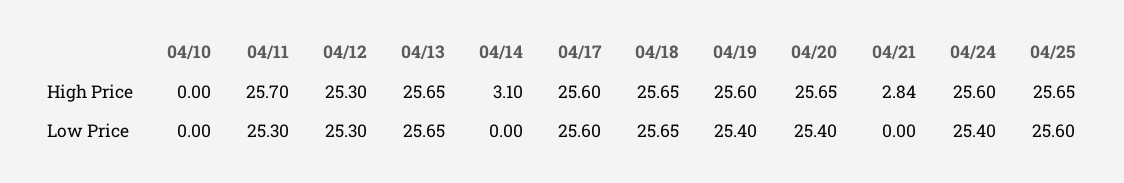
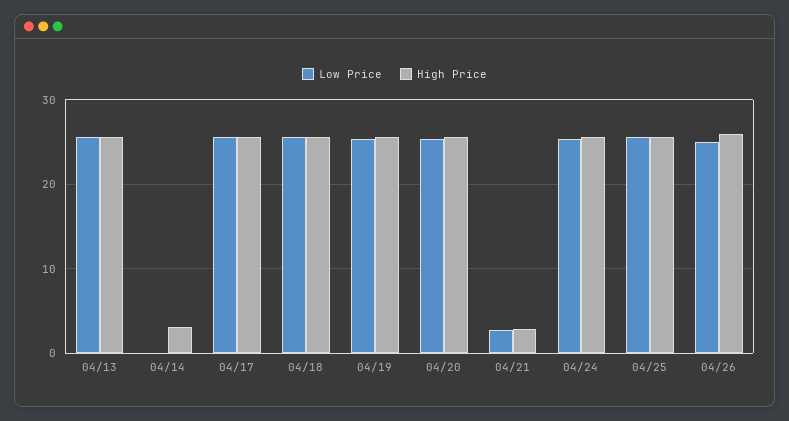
High Price, 04/10: 0 -> none
High Price, 04/11: 25.7 -> none
High Price, 04/12: 25.3 -> none
Low Price, 04/10: 0 -> none
Low Price, 04/11: 25.3 -> none
Low Price, 04/12: 25.3 -> none
Low Price, 04/21: 0 -> 3
Low Price, 04/26: none -> 25
High Price, 04/26: none -> 26

